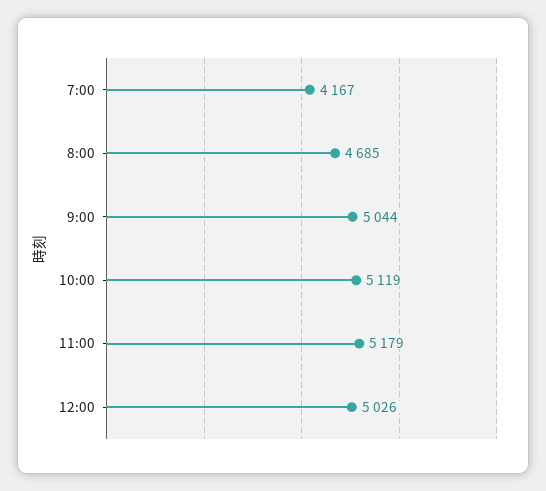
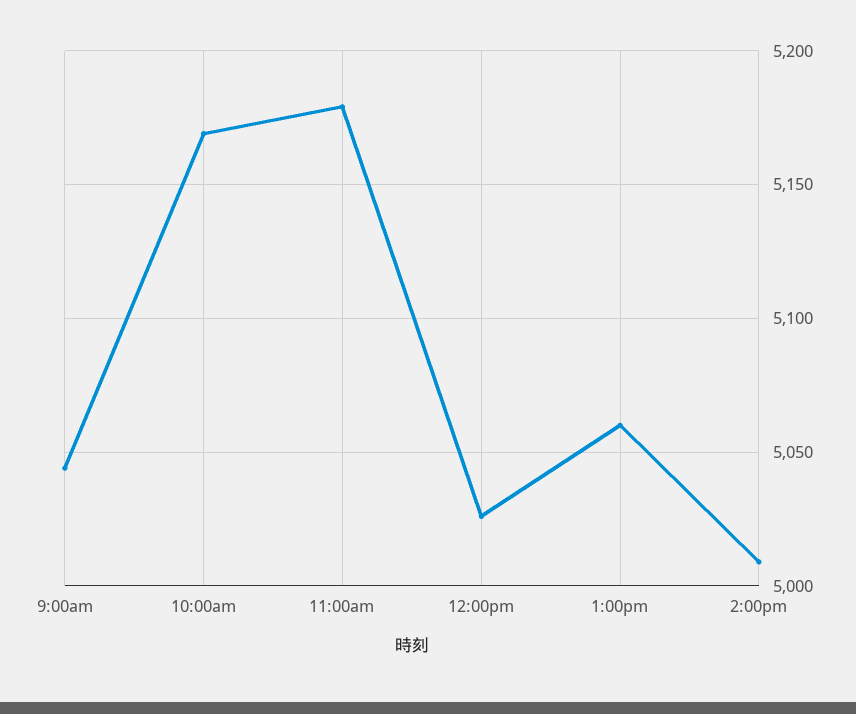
7:00: 4167 -> none
8:00: 4685 -> none
10:00: 5119 -> 5170
1:00pm: none -> 5060
2:00pm: none -> 5010

